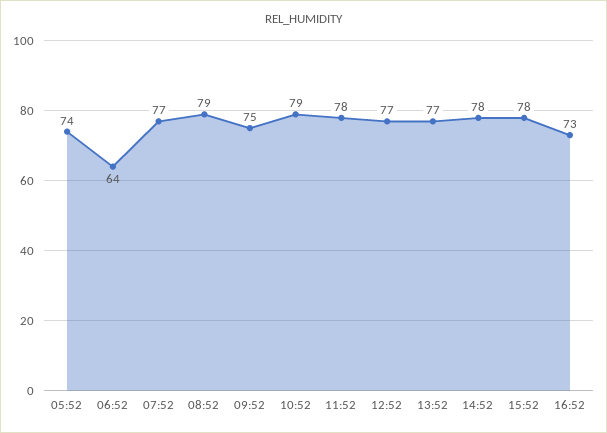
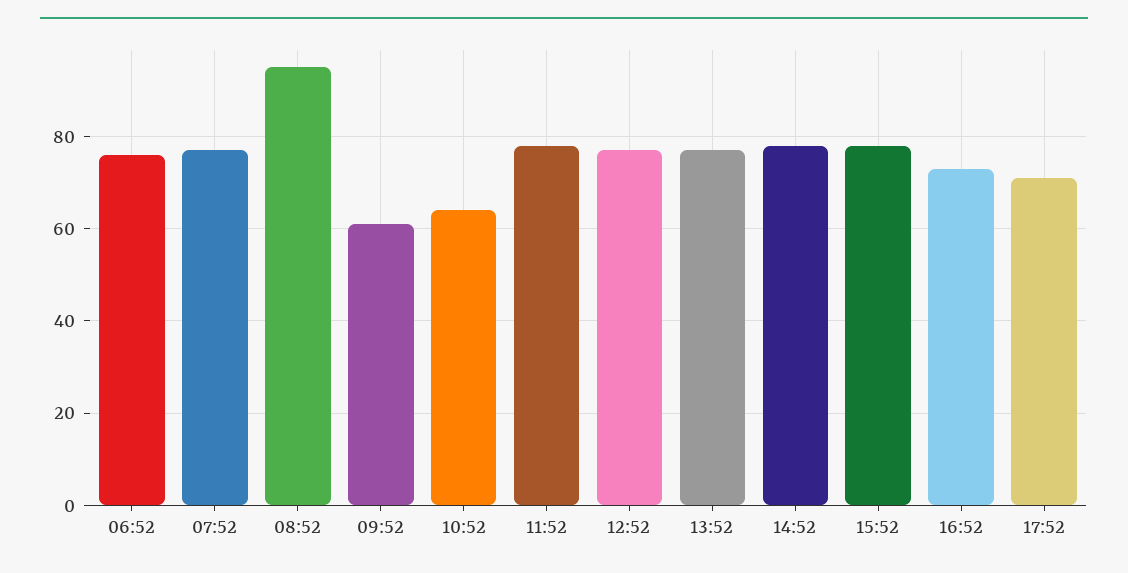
05:52: 74 -> none
06:52: 64 -> 75
08:52: 79 -> 95
09:52: 75 -> 60
10:52: 79 -> 65
17:52: none -> 70

